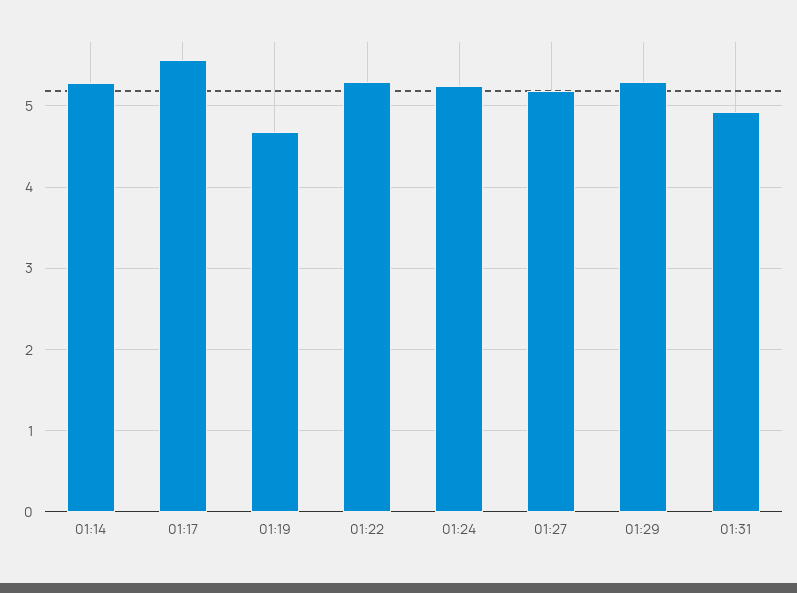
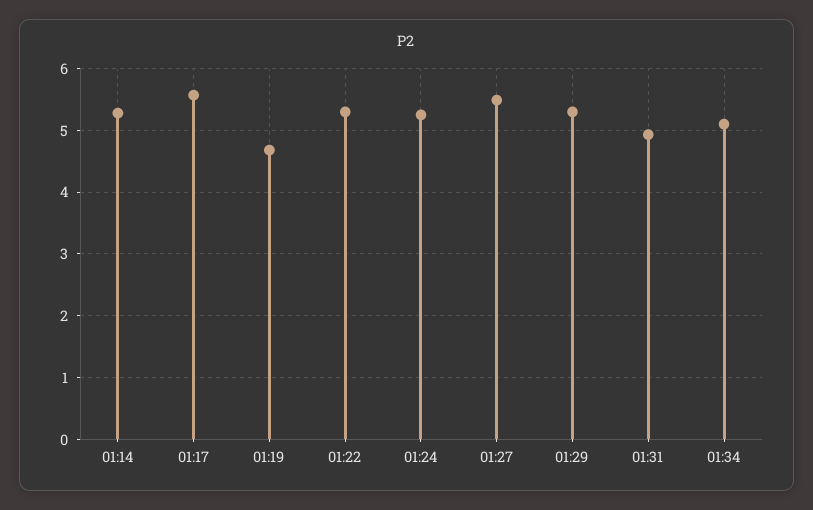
01:27: 5.2 -> 5.5
01:34: none -> 5.1

